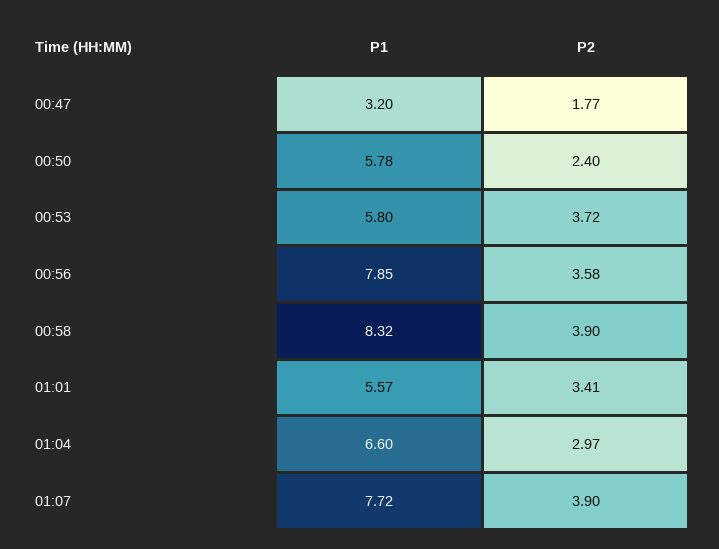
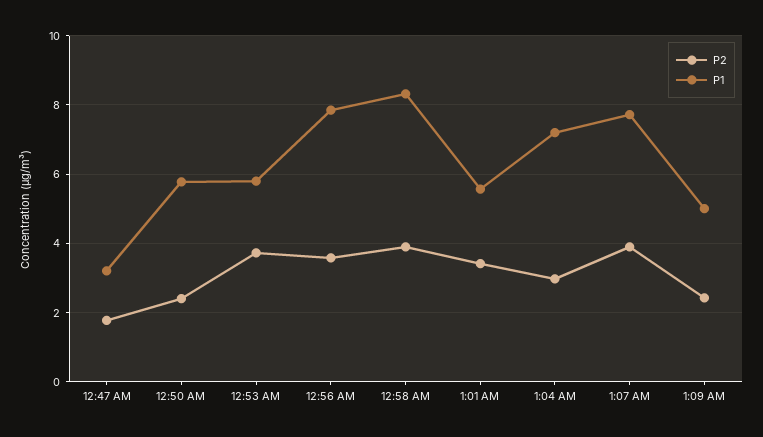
P1, 01:04: 6.6 -> 7.2
P2, 1:09 AM: none -> 2.4
P1, 1:09 AM: none -> 5

